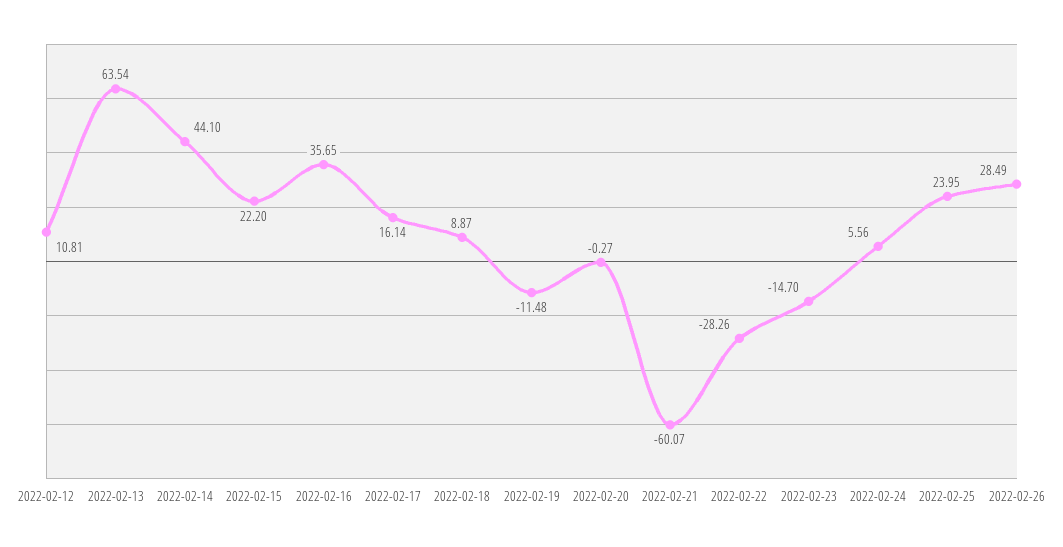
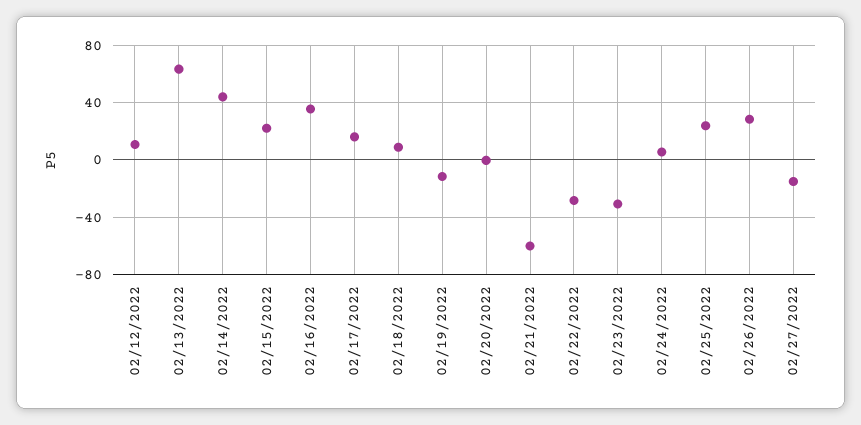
2022-02-23: -14.7 -> -30
02/27/2022: none -> -15

